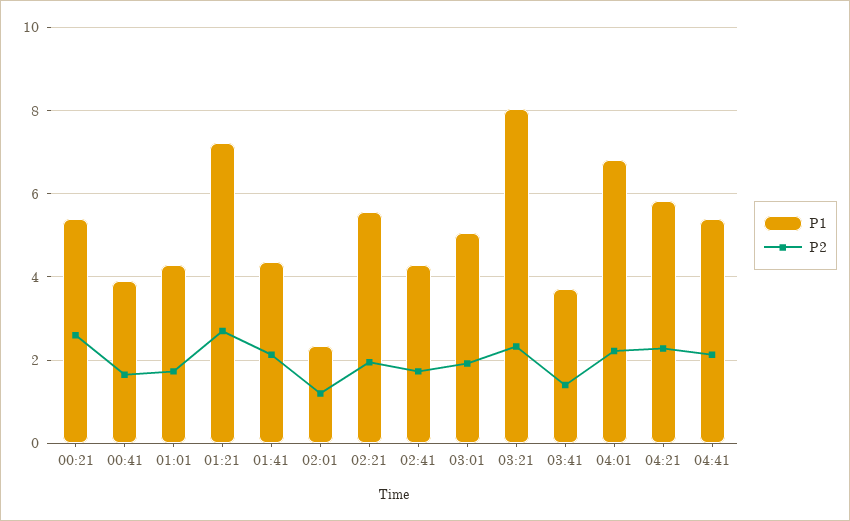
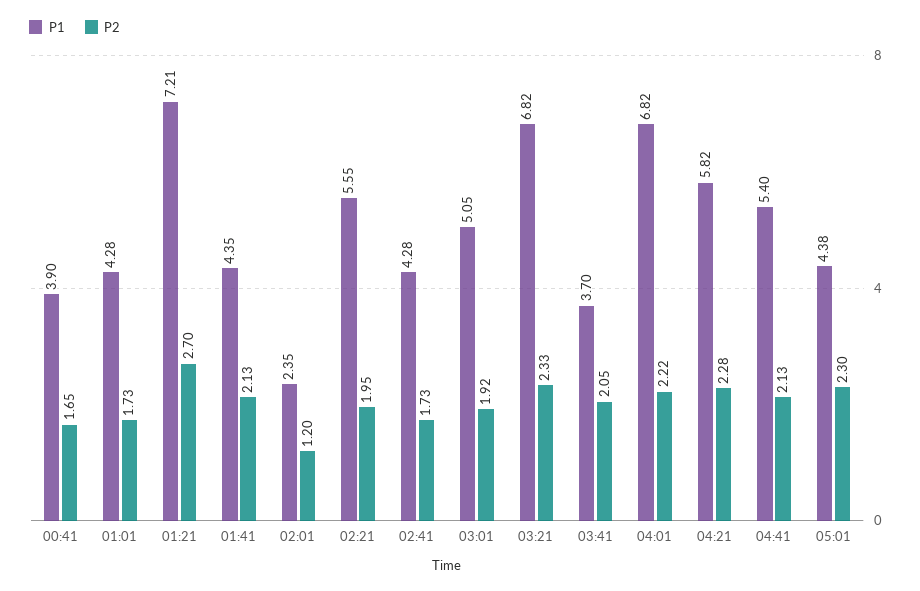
P1, 00:21: 5.4 -> none
P2, 00:21: 2.6 -> none
P1, 03:21: 8 -> 6.82
P2, 03:41: 1.4 -> 2.05
P1, 05:01: none -> 4.38
P2, 05:01: none -> 2.3

